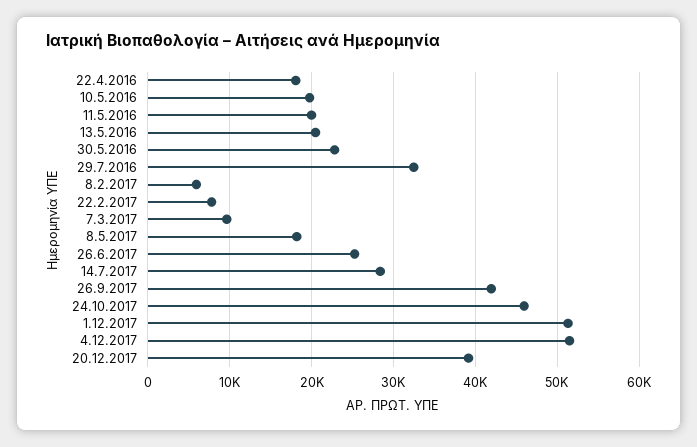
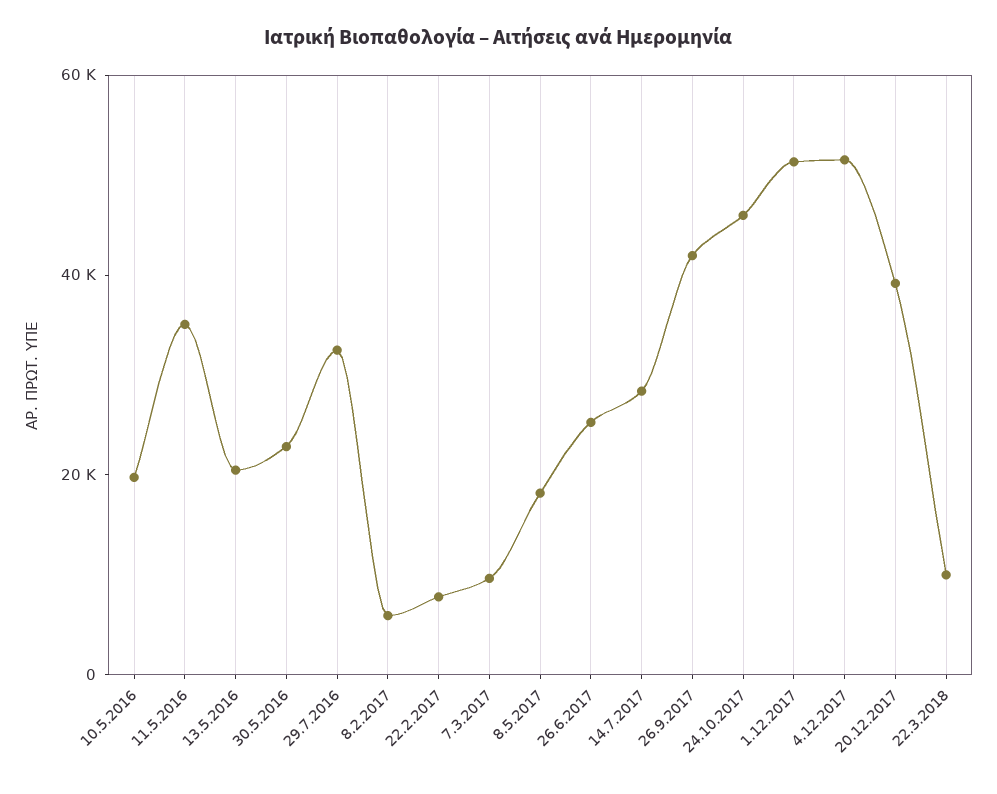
22.4.2016: 18000 -> none
11.5.2016: 20000 -> 35000
22.3.2018: none -> 10000

